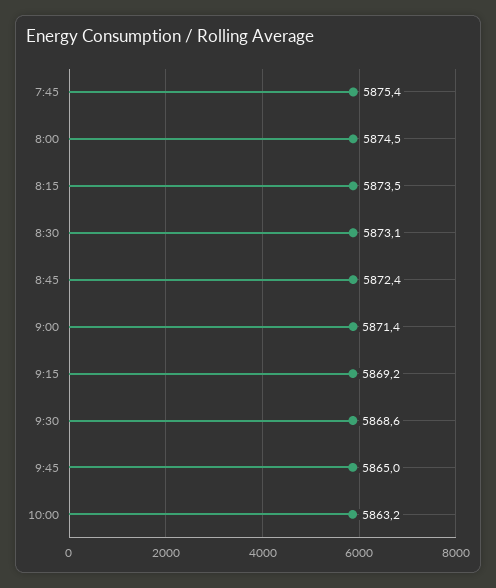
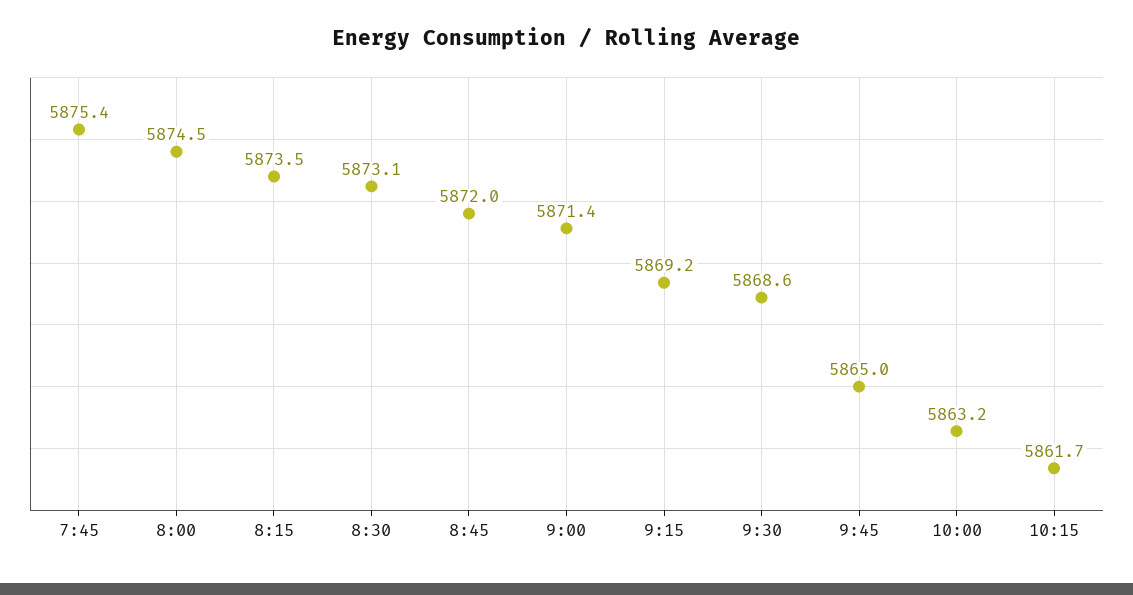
8:45: 5872.4 -> 5872
10:15: none -> 5861.7

